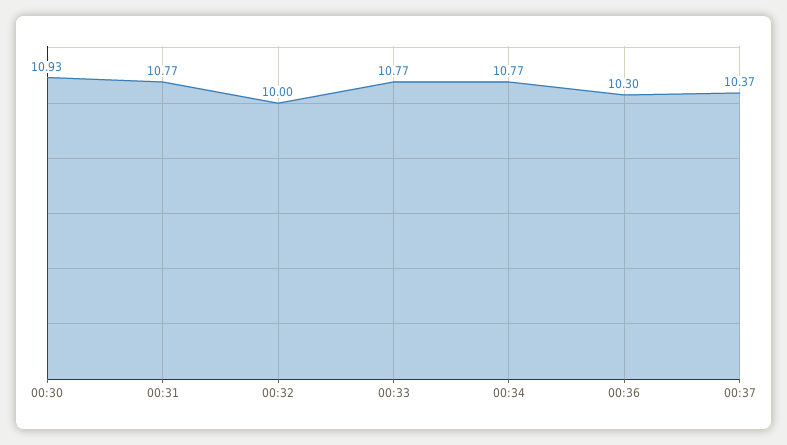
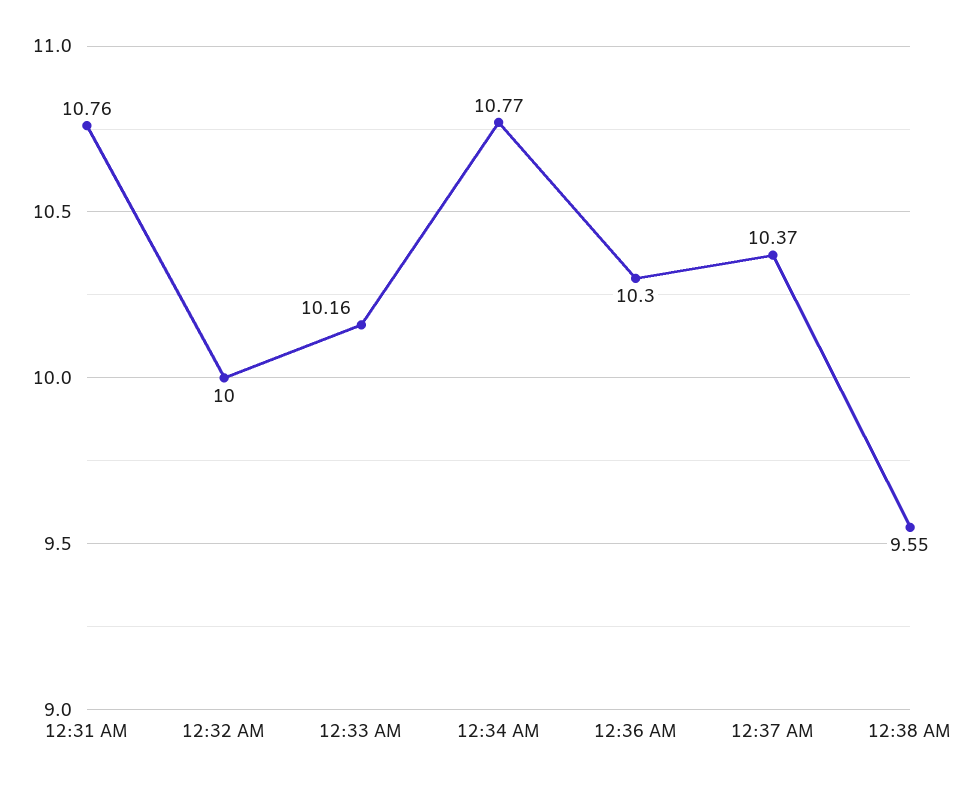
00:30: 10.93 -> none
00:31: 10.77 -> 10.76
00:33: 10.77 -> 10.16
12:38 AM: none -> 9.55

